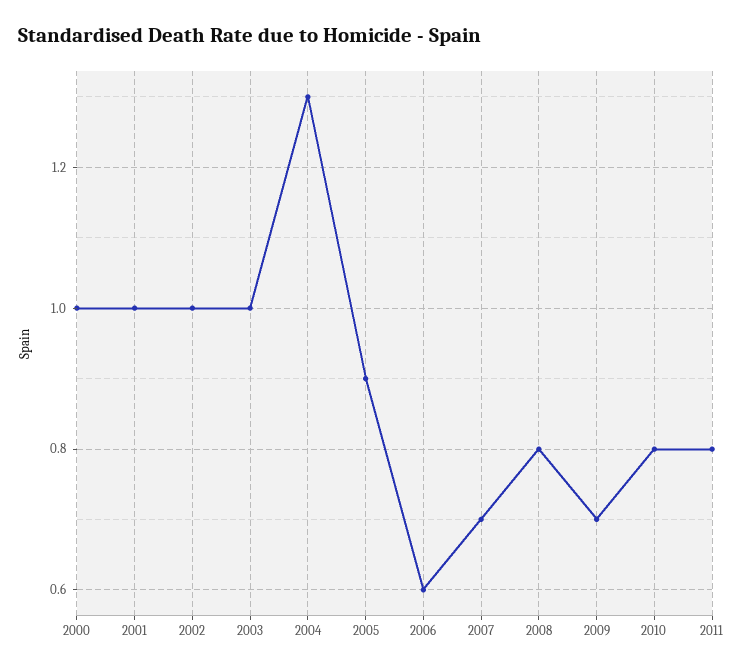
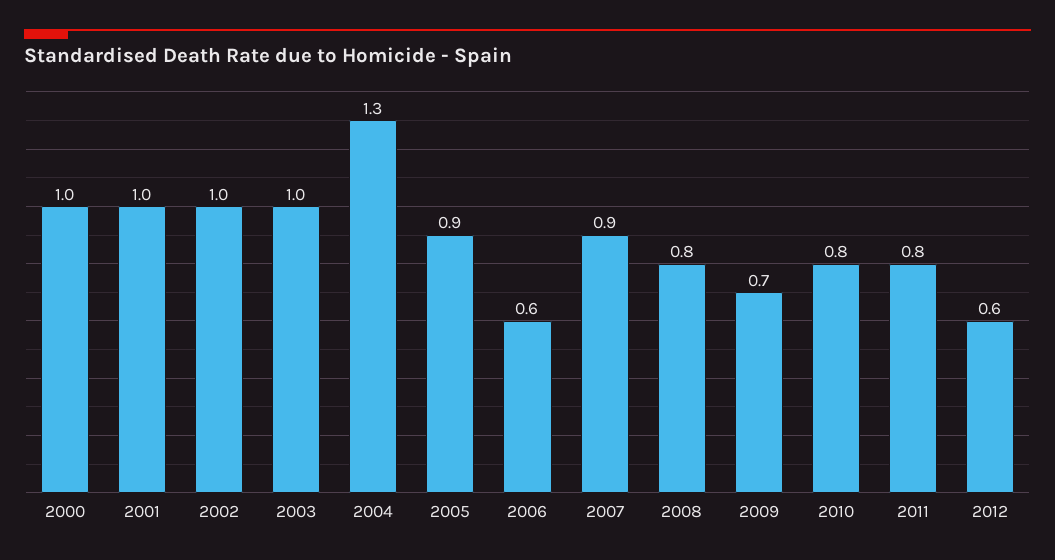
2007: 0.7 -> 0.9
2012: none -> 0.6

